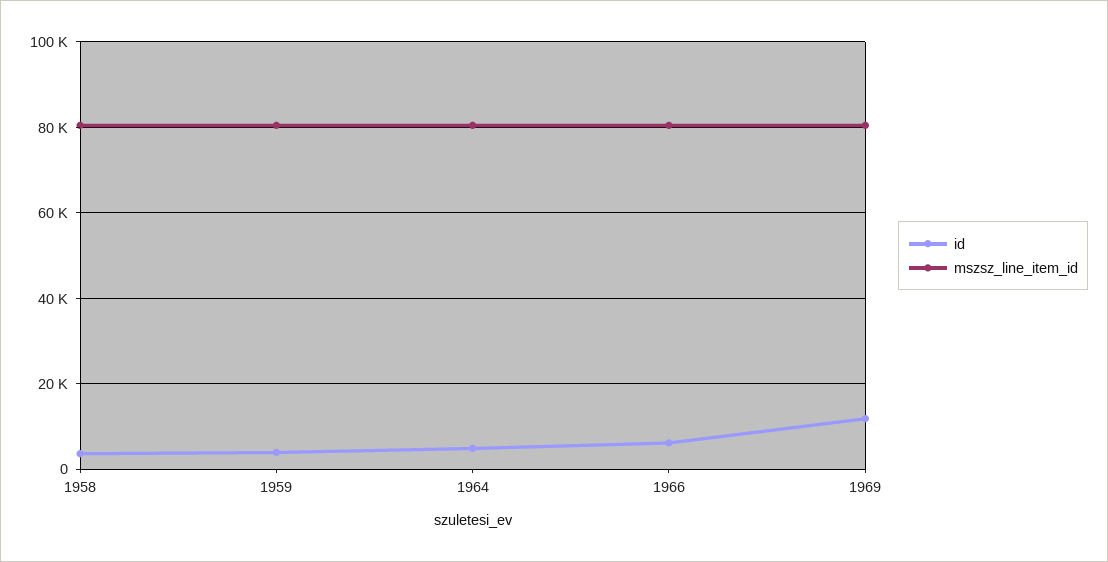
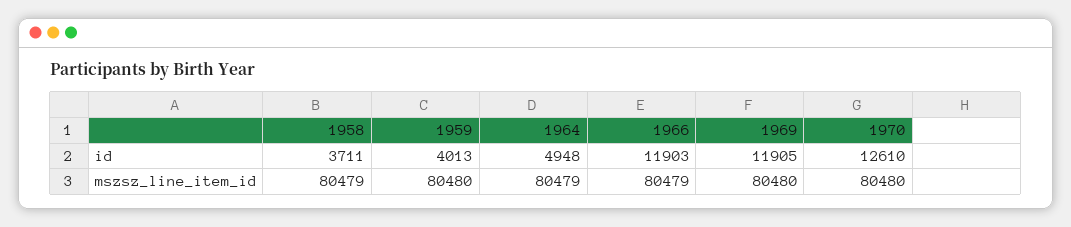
id, 1966: 6000 -> 11903
id, 1970: none -> 12610
mszsz_line_item_id, 1970: none -> 80480

